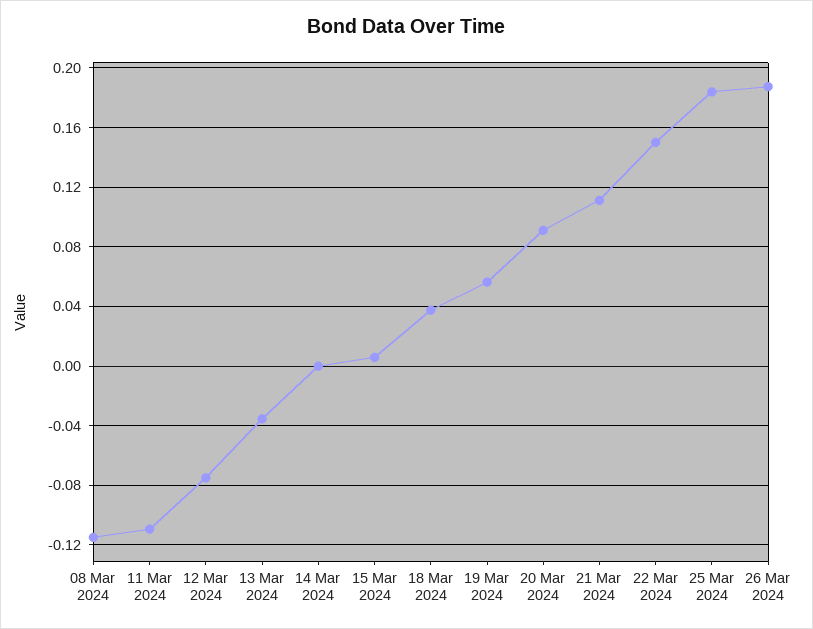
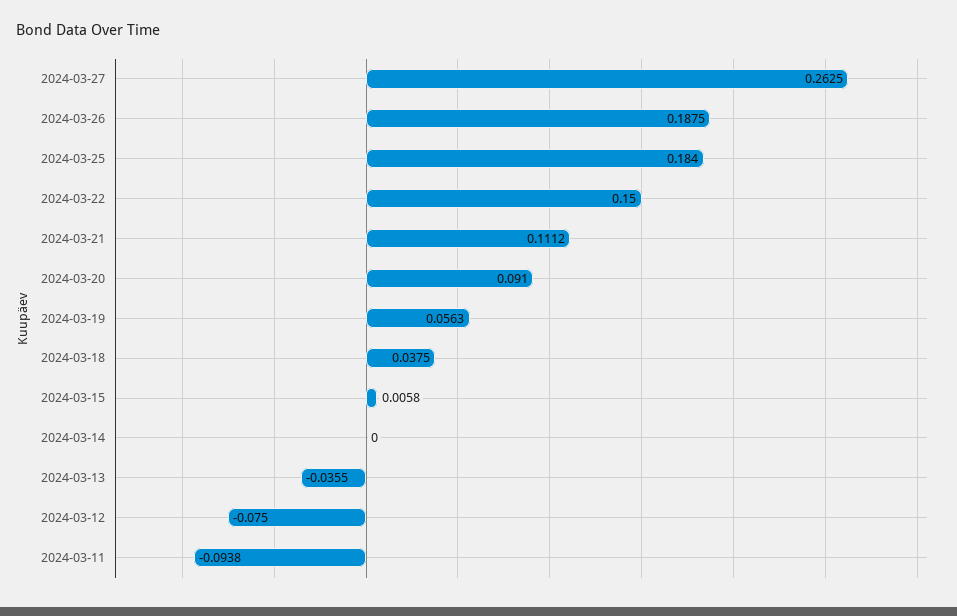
08 Mar 2024: -0.115 -> none
11 Mar 2024: -0.11 -> -0.0938
2024-03-27: none -> 0.2625

